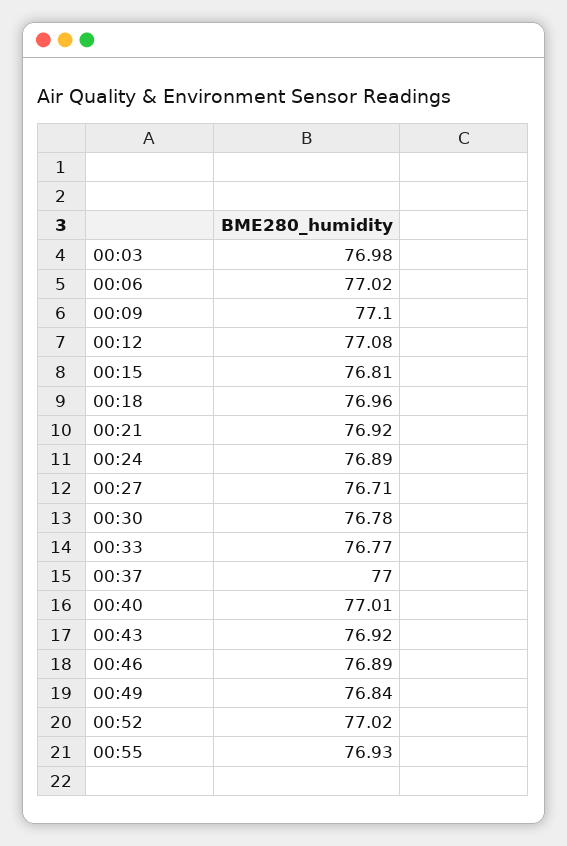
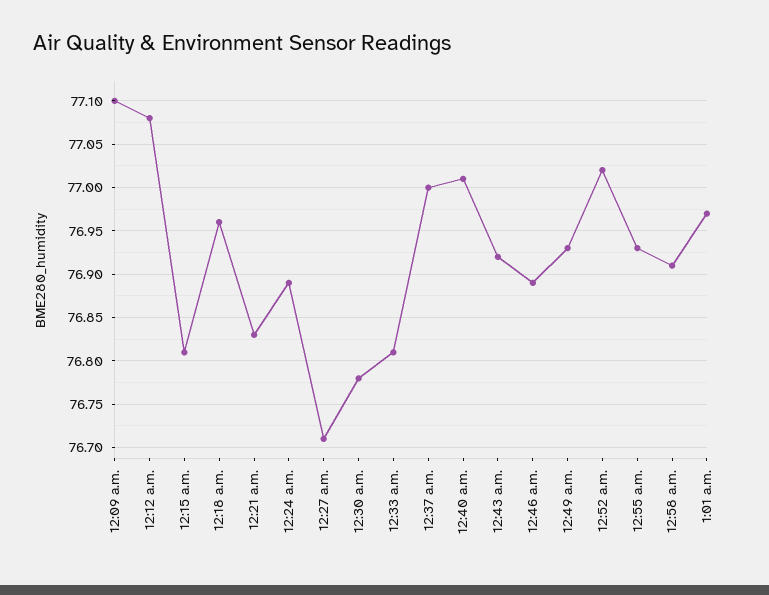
00:03: 76.98 -> none
00:06: 77.02 -> none
00:21: 76.92 -> 76.83
00:33: 76.77 -> 76.81
00:49: 76.84 -> 76.93
12:58 a.m.: none -> 76.91
1:01 a.m.: none -> 76.97

